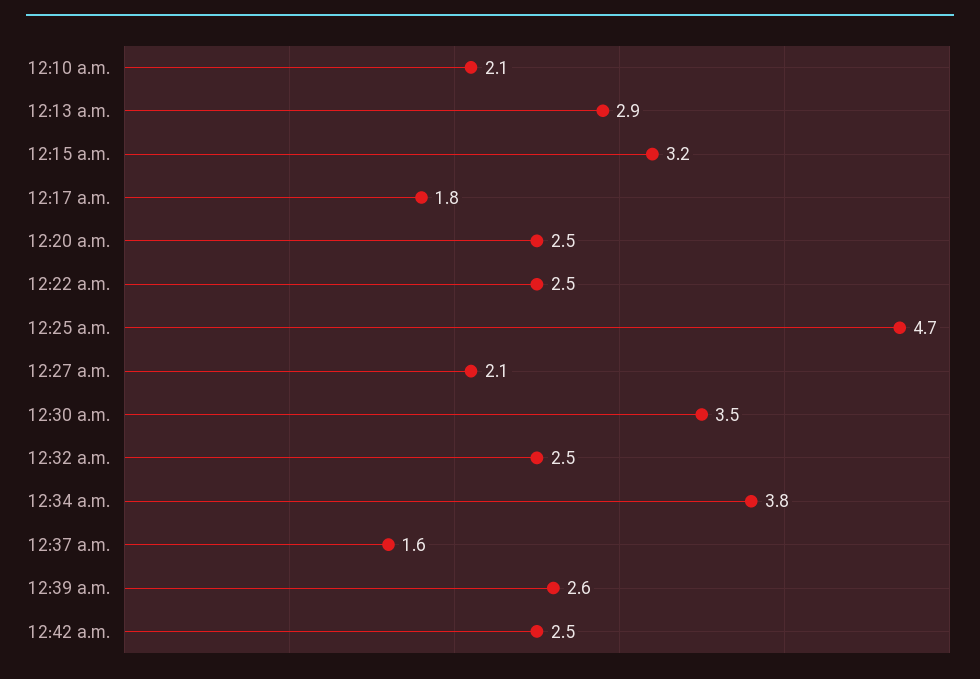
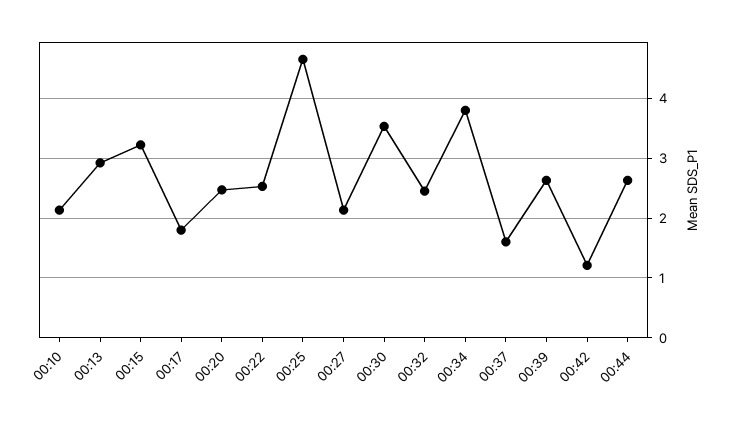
12:42 a.m.: 2.5 -> 1.2
00:44: none -> 2.6

